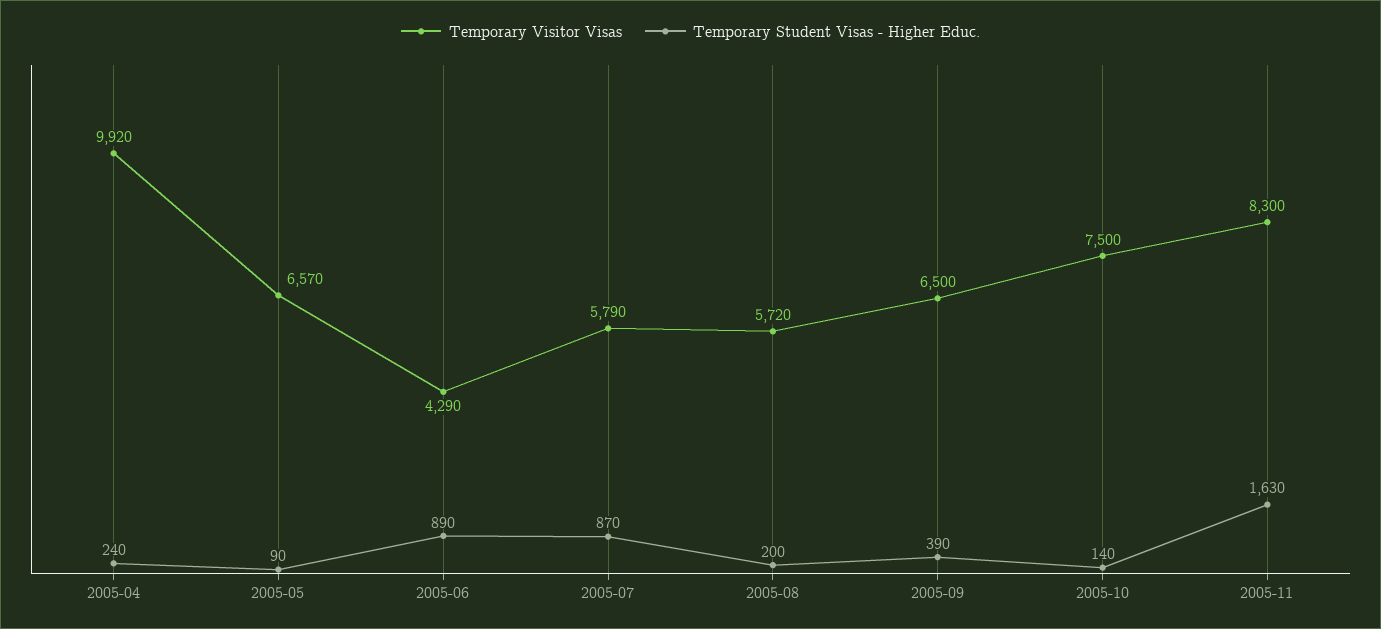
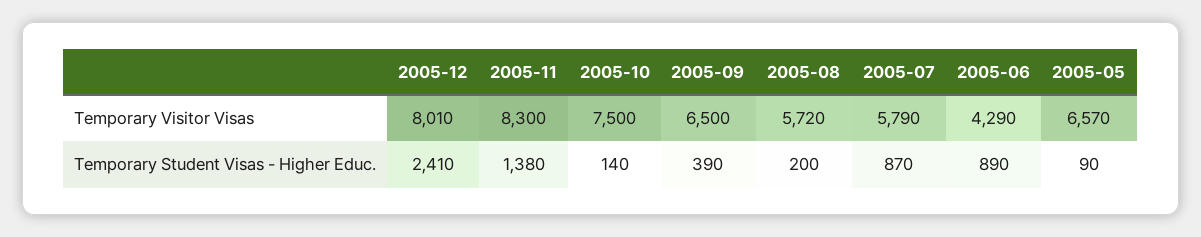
Temporary Visitor Visas, 2005-04: 9920 -> none
Temporary Student Visas - Higher Educ., 2005-04: 240 -> none
Temporary Student Visas - Higher Educ., 2005-11: 1630 -> 1380
Temporary Visitor Visas, 2005-12: none -> 8010
Temporary Student Visas - Higher Educ., 2005-12: none -> 2410

